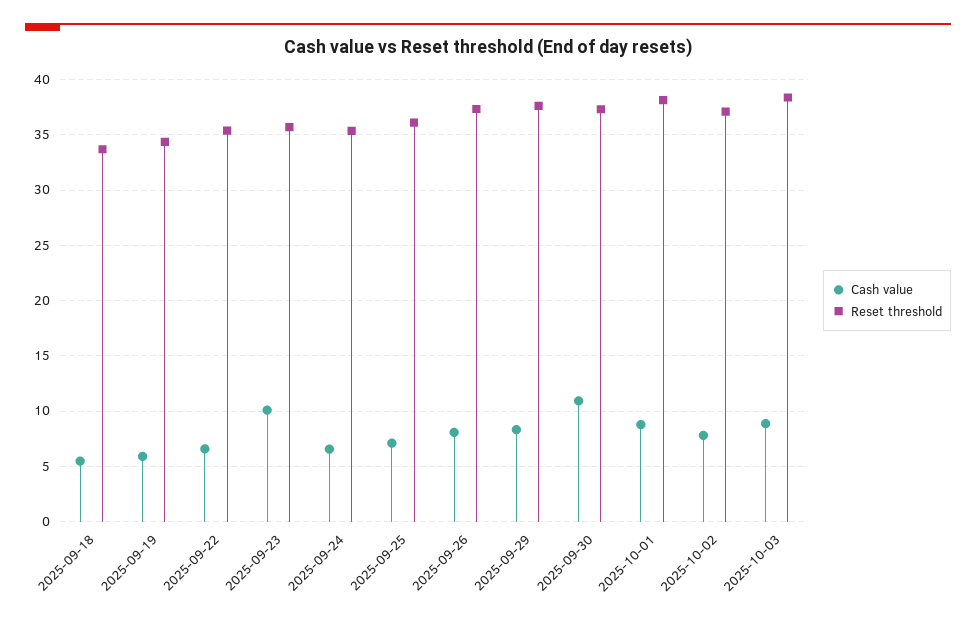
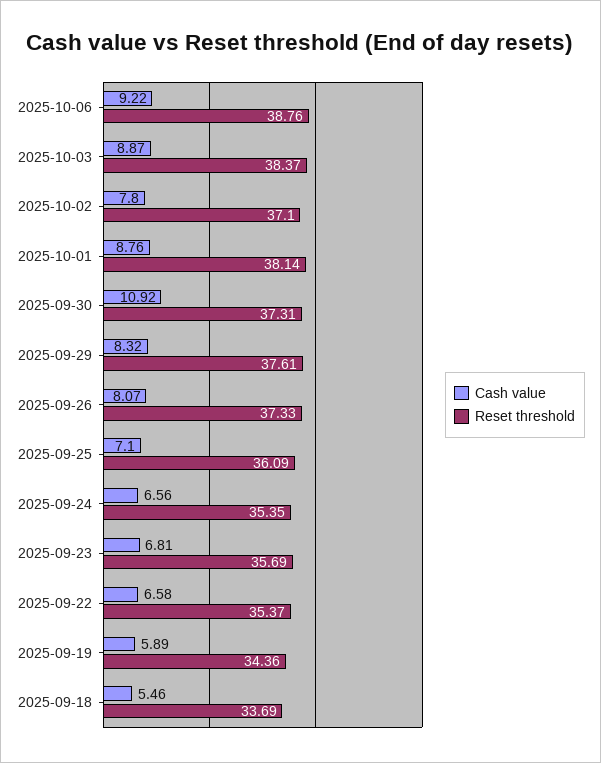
Cash value, 2025-09-23: 10 -> 6.81
Cash value, 2025-10-06: none -> 9.22
Reset threshold, 2025-10-06: none -> 38.76

